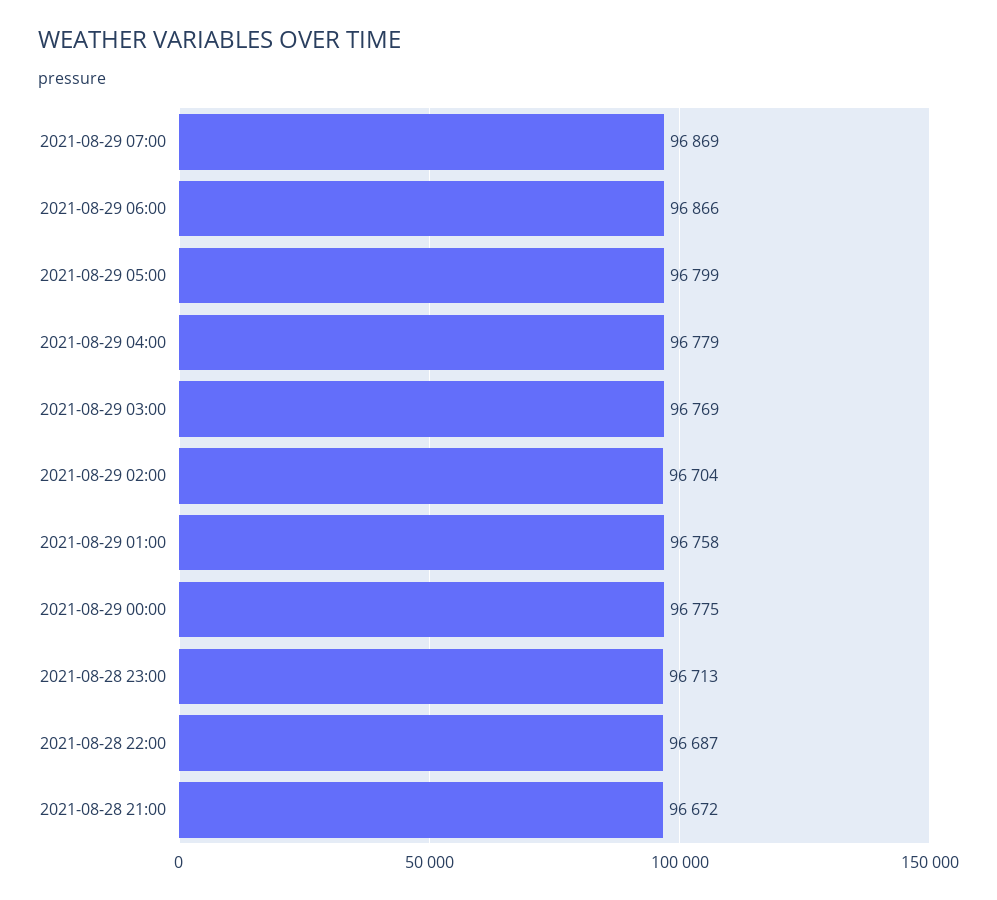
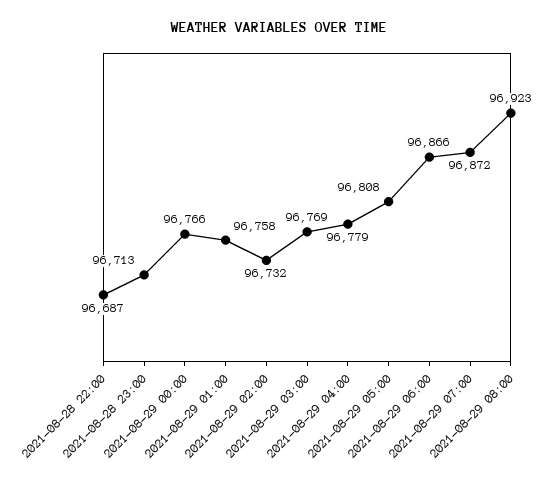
2021-08-29 07:00: 96869 -> 96872
2021-08-29 05:00: 96799 -> 96808
2021-08-29 02:00: 96704 -> 96732
2021-08-29 00:00: 96775 -> 96766
2021-08-28 21:00: 96672 -> none
2021-08-29 08:00: none -> 96923

